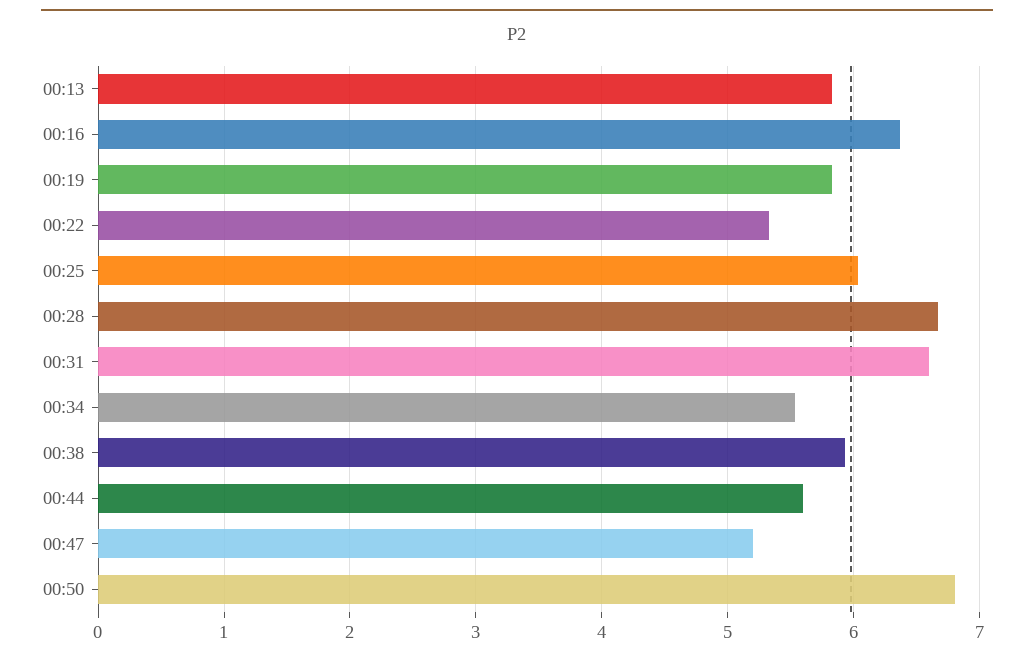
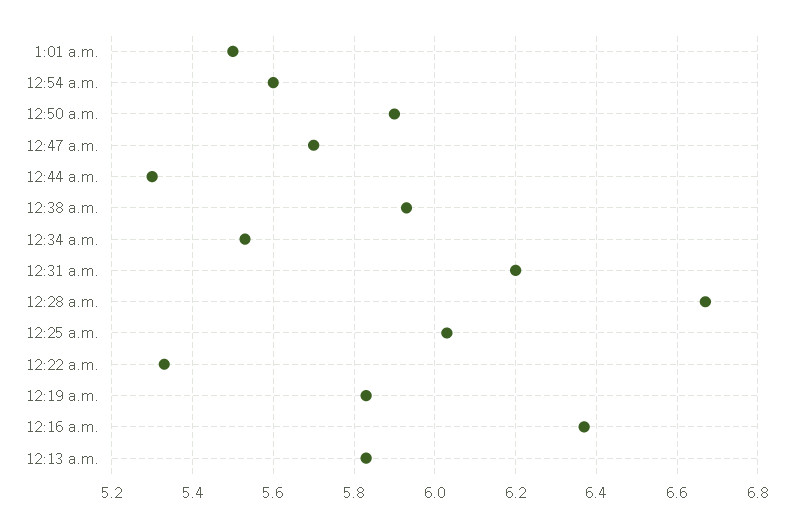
00:31: 6.6 -> 6.2
00:44: 5.6 -> 5.3
00:47: 5.2 -> 5.7
00:50: 6.8 -> 5.9
1:01 a.m.: none -> 5.5
12:54 a.m.: none -> 5.6

